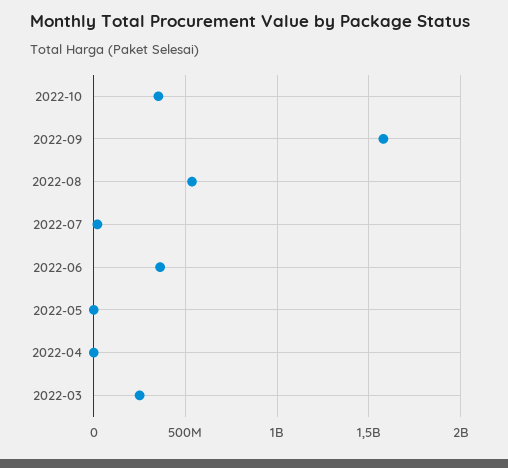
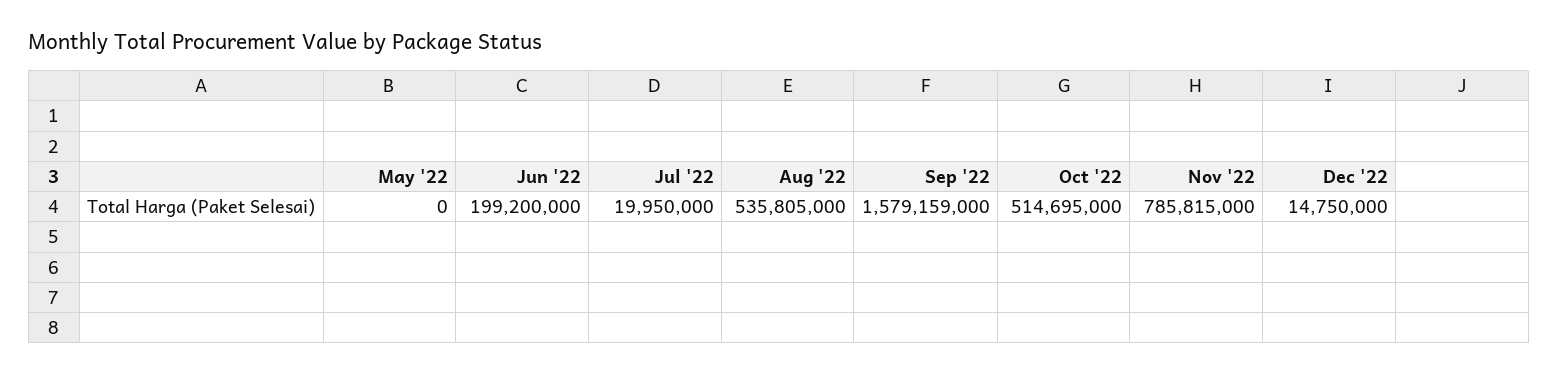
2022-10: 350000000 -> 514695000
2022-06: 350000000 -> 199200000
2022-04: 0 -> none
2022-03: 250000000 -> none
Nov '22: none -> 785815000
Dec '22: none -> 14750000

